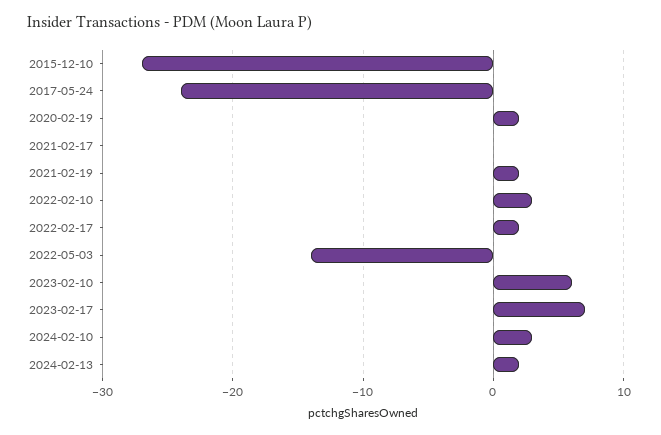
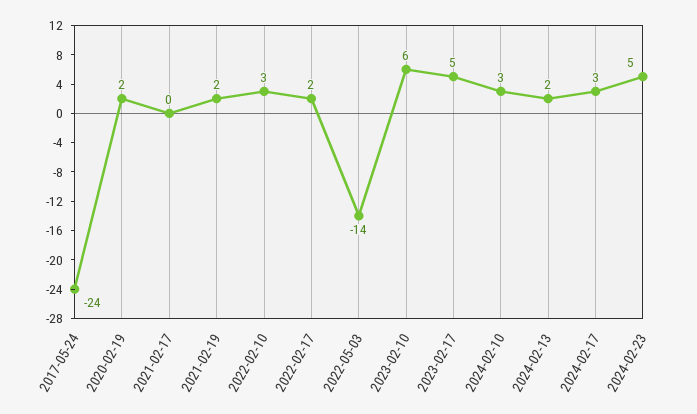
2015-12-10: -27 -> none
2023-02-17: 7 -> 5
2024-02-17: none -> 3
2024-02-23: none -> 5

